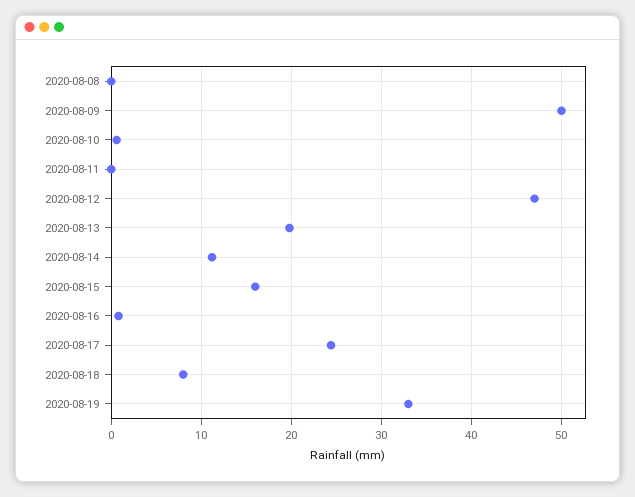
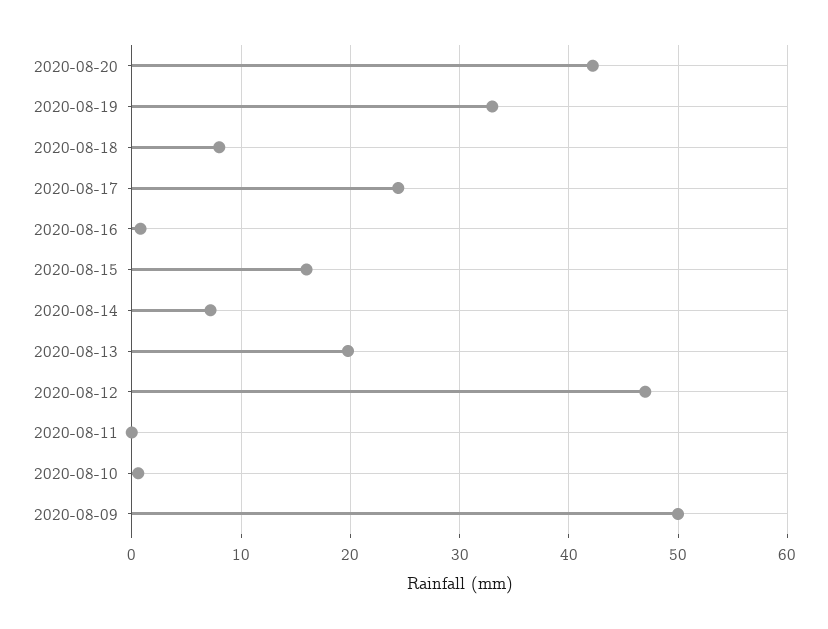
2020-08-08: 0 -> none
2020-08-14: 11 -> 7
2020-08-20: none -> 42

